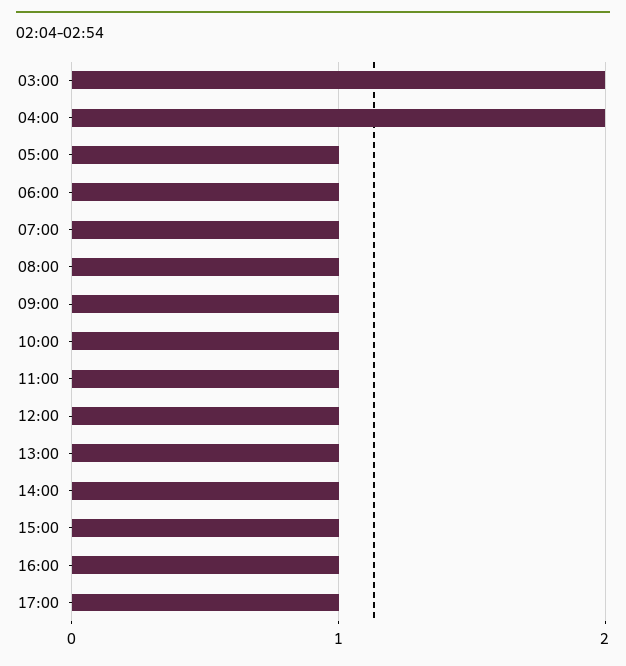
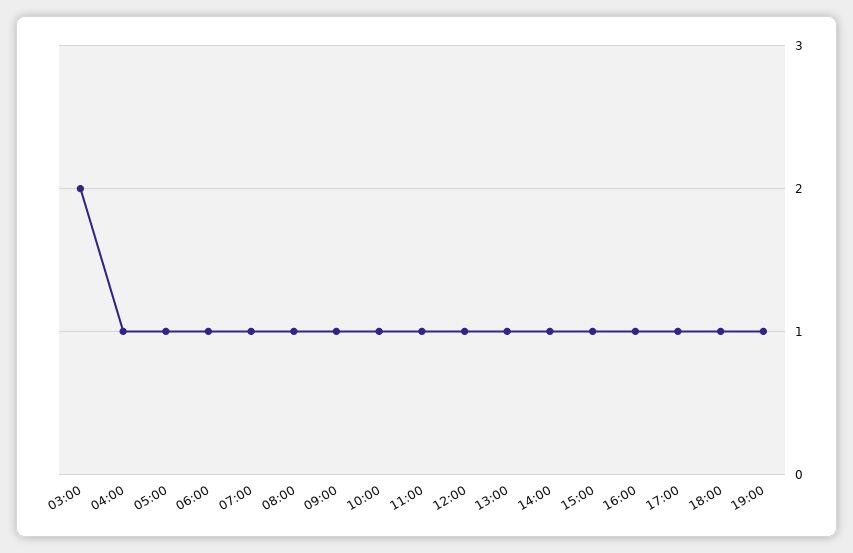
04:00: 2 -> 1
18:00: none -> 1
19:00: none -> 1

